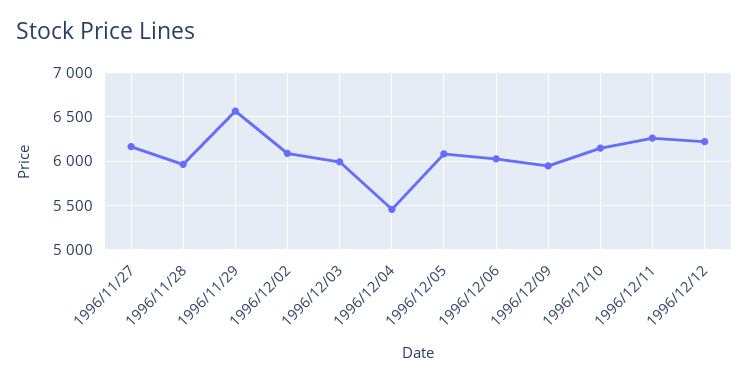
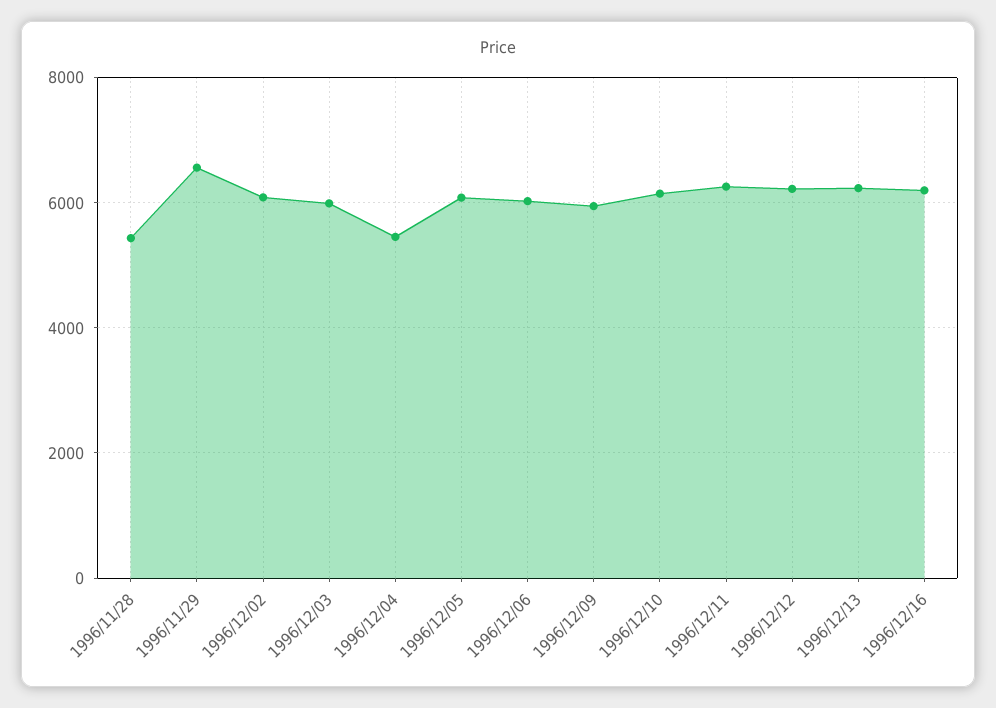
1996/11/27: 6200 -> none
1996/11/28: 6000 -> 5400
1996/12/13: none -> 6200
1996/12/16: none -> 6200

